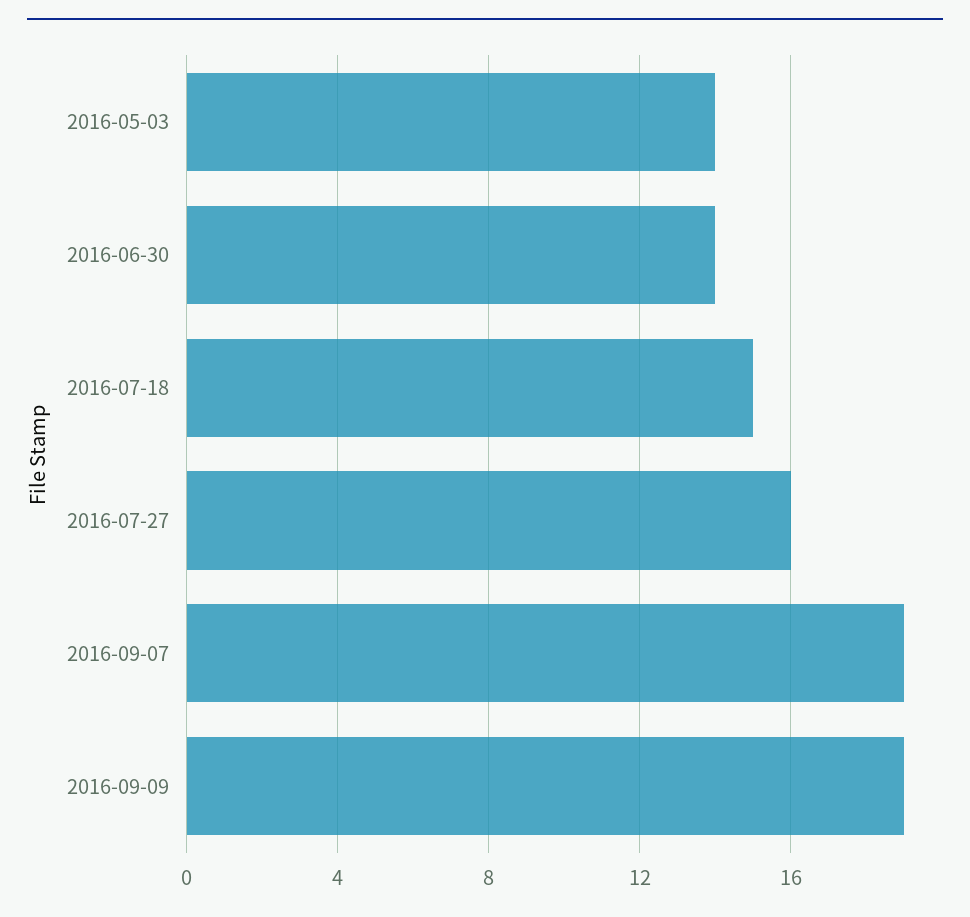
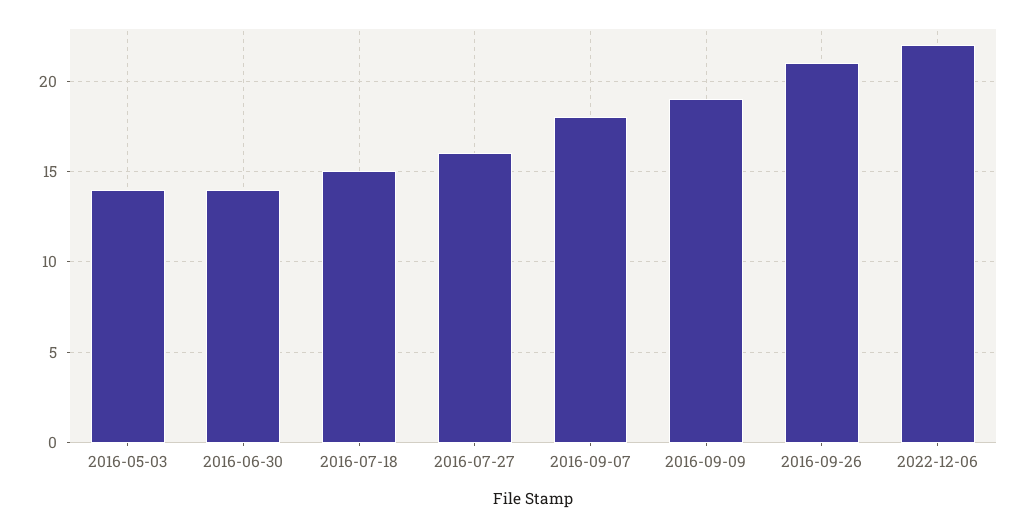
2016-09-07: 19 -> 18
2016-09-26: none -> 21
2022-12-06: none -> 22

